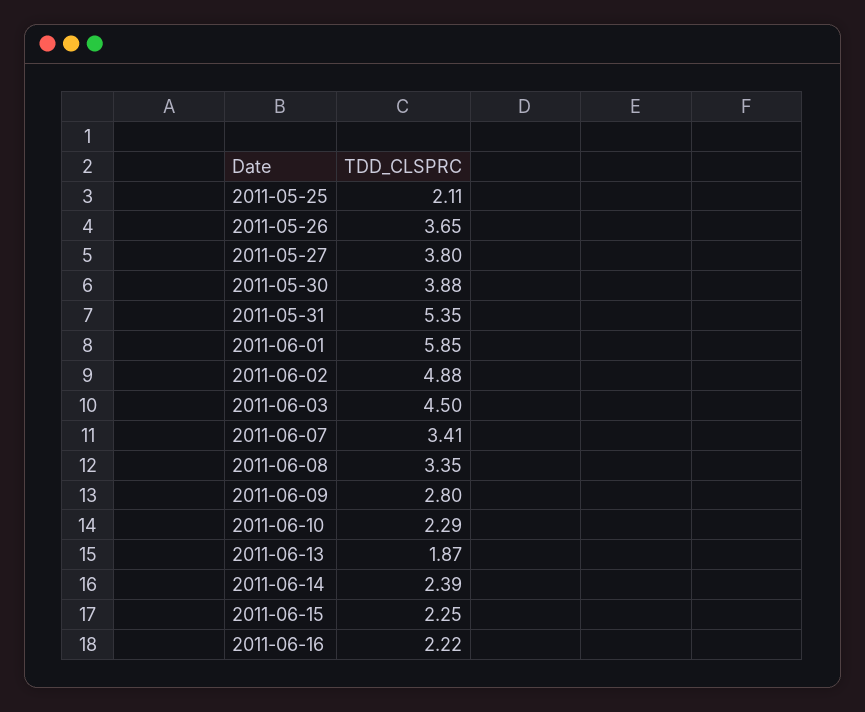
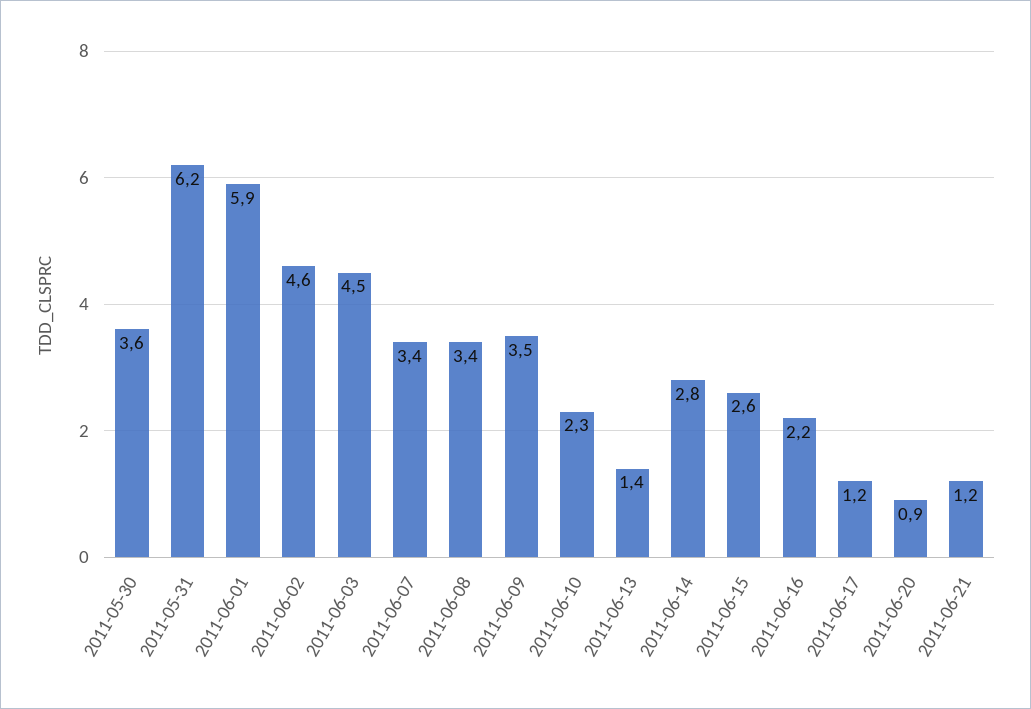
2011-05-25: 2.11 -> none
2011-05-26: 3.65 -> none
2011-05-27: 3.8 -> none
2011-05-30: 3.88 -> 3.6
2011-05-31: 5.35 -> 6.2
2011-06-02: 4.88 -> 4.6
2011-06-09: 2.8 -> 3.5
2011-06-13: 1.87 -> 1.4
2011-06-14: 2.39 -> 2.8
2011-06-15: 2.25 -> 2.6
2011-06-17: none -> 1.2
2011-06-20: none -> 0.9
2011-06-21: none -> 1.2

